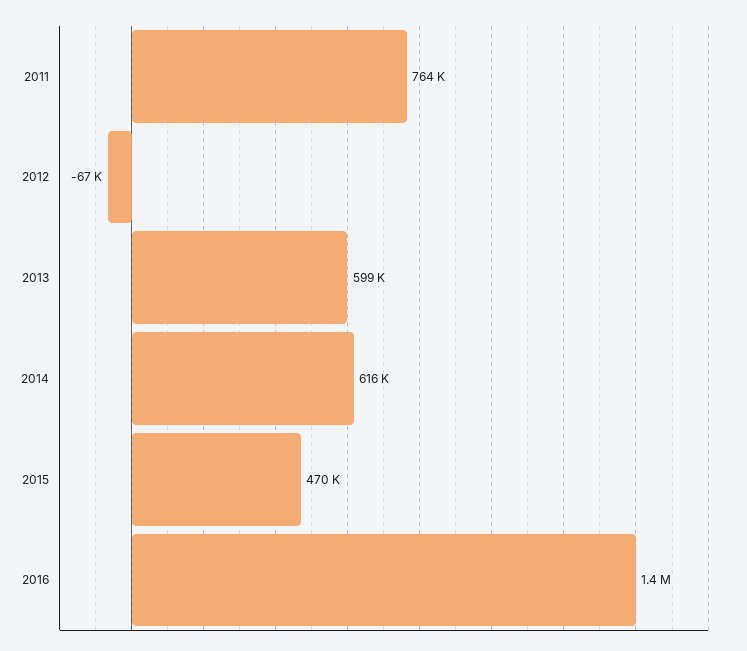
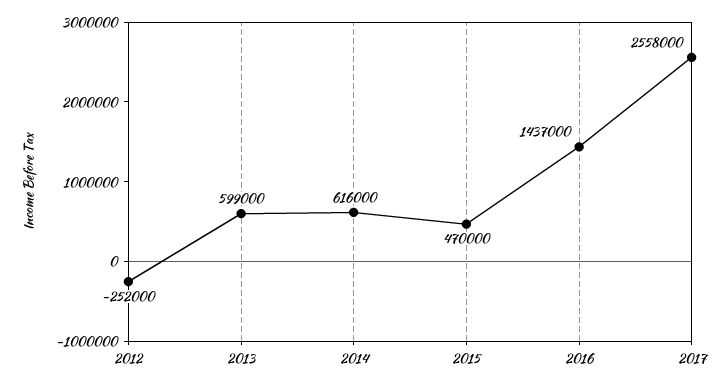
2011: 764000 -> none
2012: -67000 -> -252000
2017: none -> 2558000

